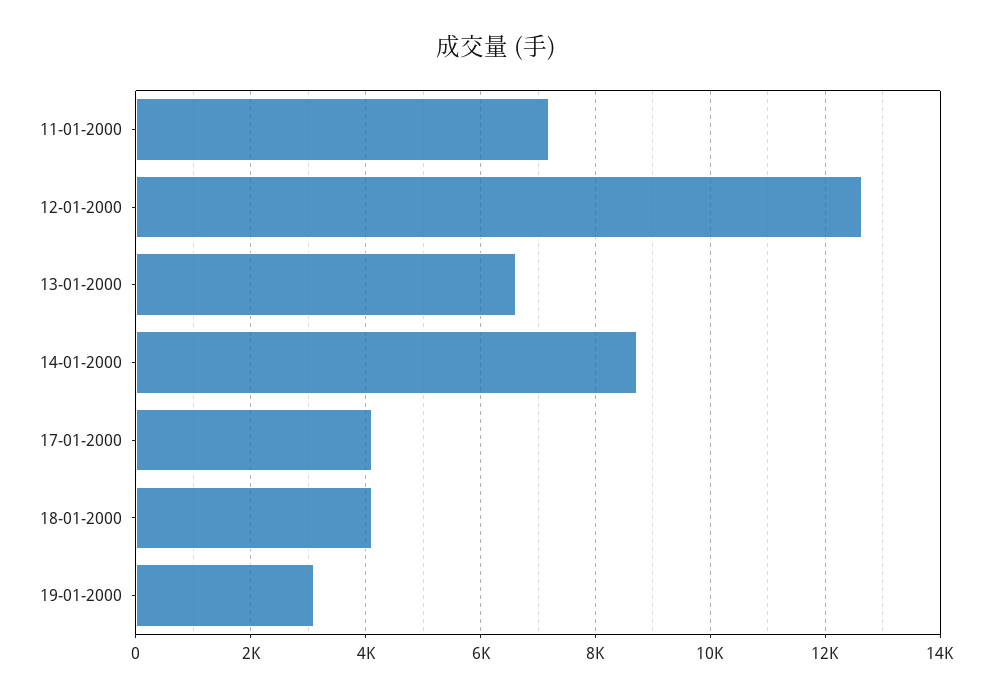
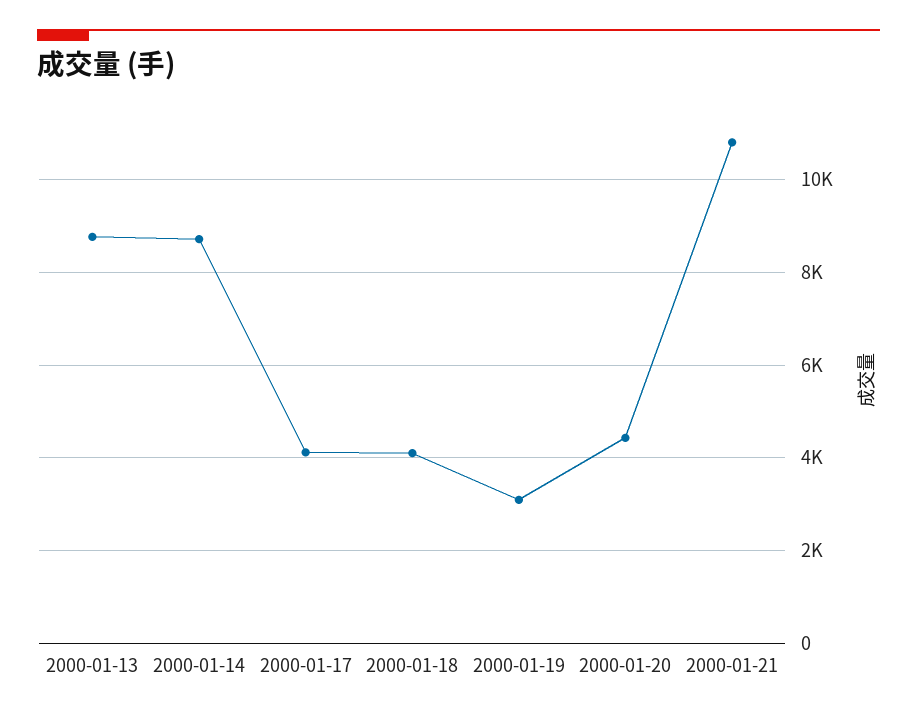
11-01-2000: 7200 -> none
12-01-2000: 12600 -> none
13-01-2000: 6600 -> 8800
2000-01-20: none -> 4400
2000-01-21: none -> 10800

